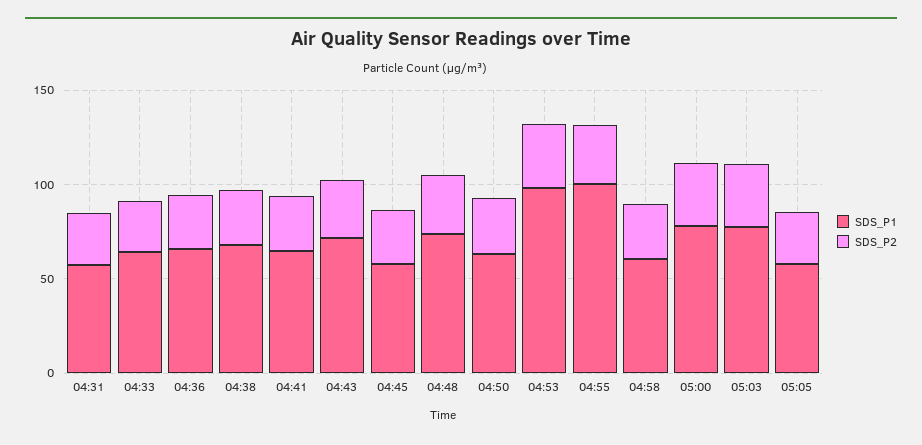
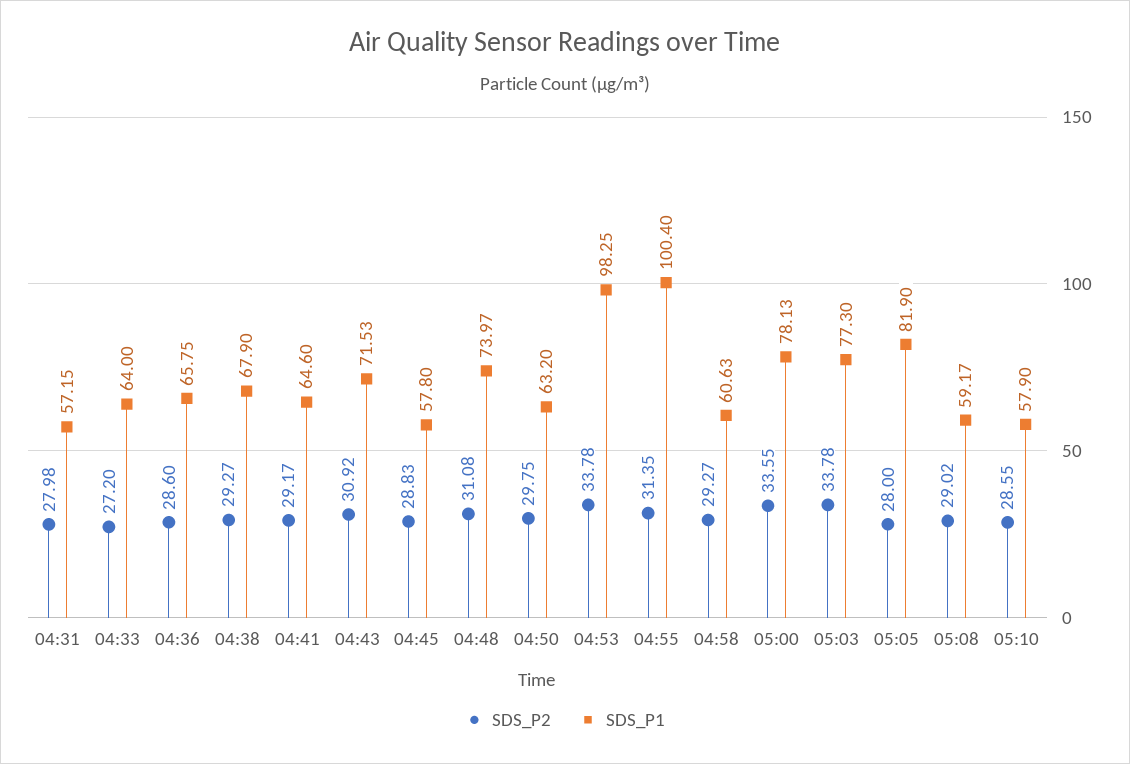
SDS_P1, 05:05: 60 -> 81.9
SDS_P2, 05:08: none -> 29.02
SDS_P1, 05:08: none -> 59.17
SDS_P2, 05:10: none -> 28.55
SDS_P1, 05:10: none -> 57.9

